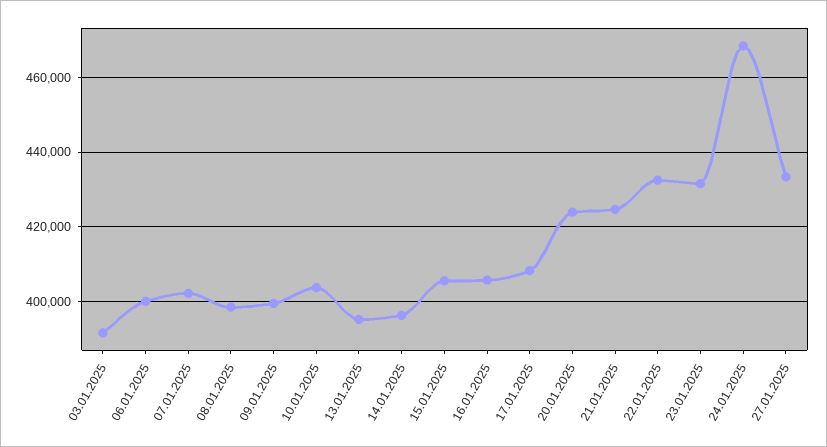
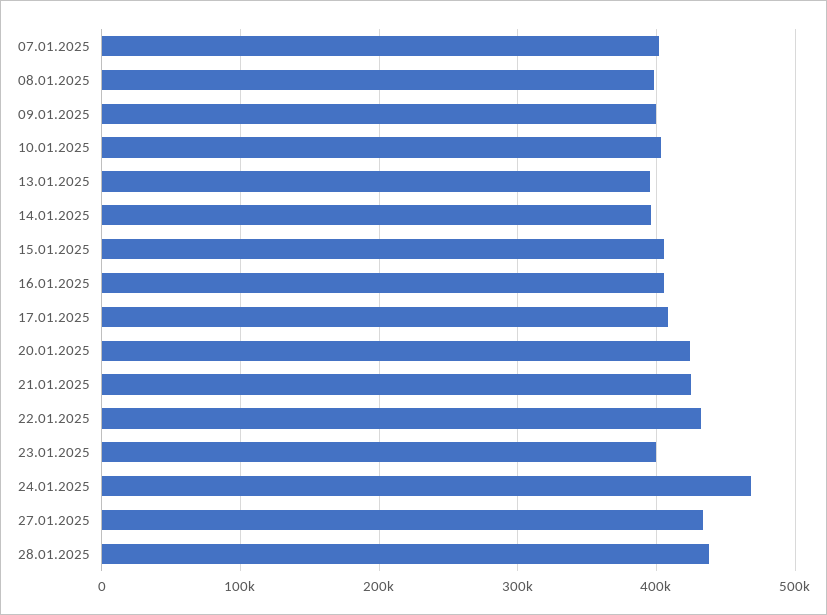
03.01.2025: 392000 -> none
06.01.2025: 400000 -> none
23.01.2025: 432000 -> 400000
28.01.2025: none -> 440000

